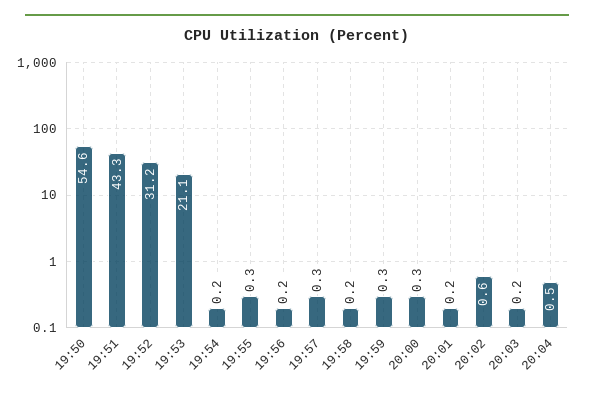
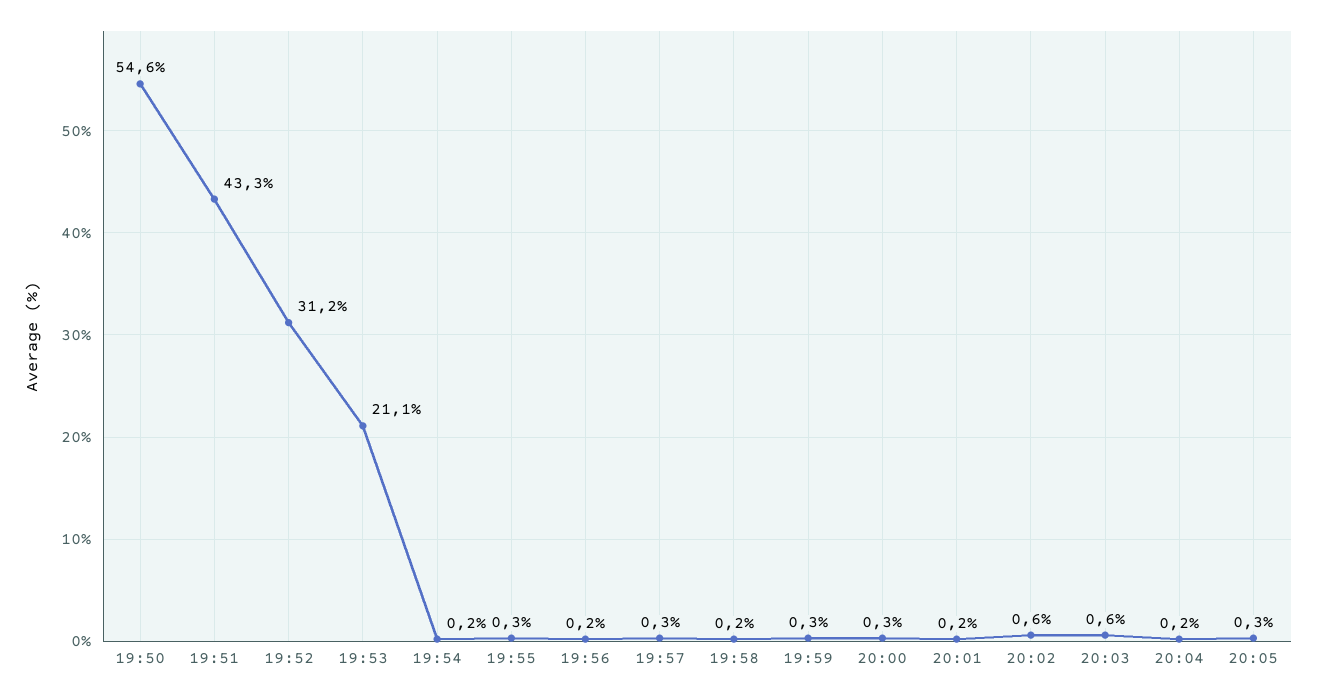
20:03: 0.2 -> 0.6
20:04: 0.5 -> 0.2
20:05: none -> 0.3

